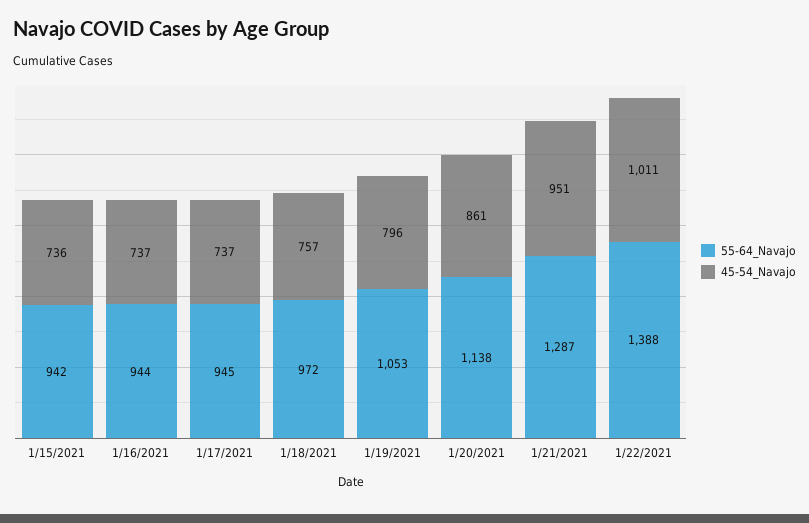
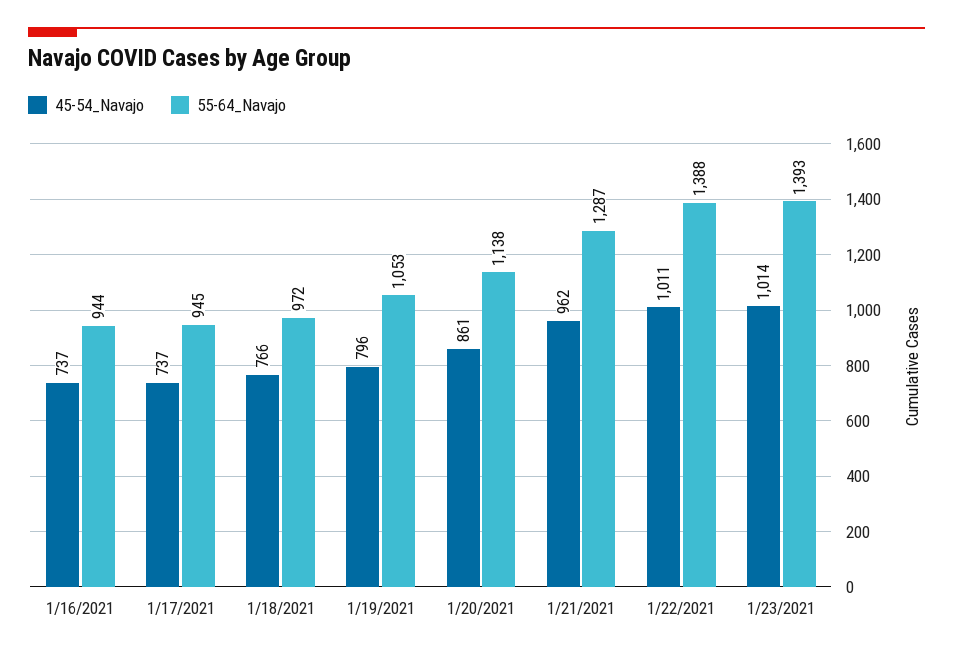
55-64_Navajo, 1/15/2021: 942 -> none
45-54_Navajo, 1/15/2021: 736 -> none
45-54_Navajo, 1/18/2021: 757 -> 766
45-54_Navajo, 1/21/2021: 951 -> 962
45-54_Navajo, 1/23/2021: none -> 1014
55-64_Navajo, 1/23/2021: none -> 1393

